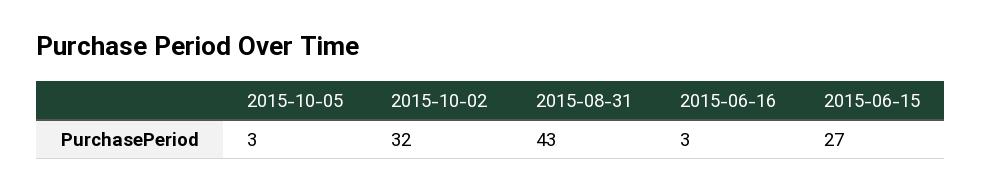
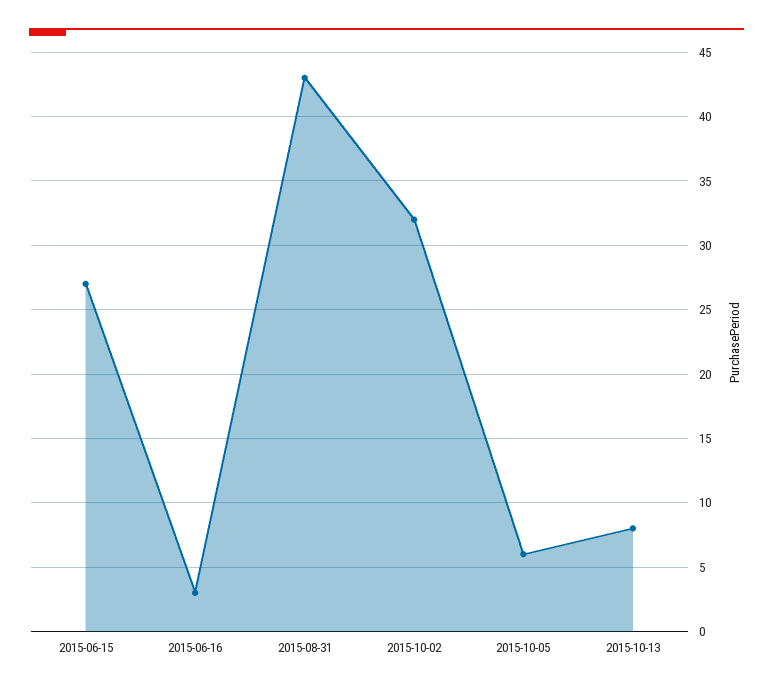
2015-10-05: 3 -> 6
2015-10-13: none -> 8

